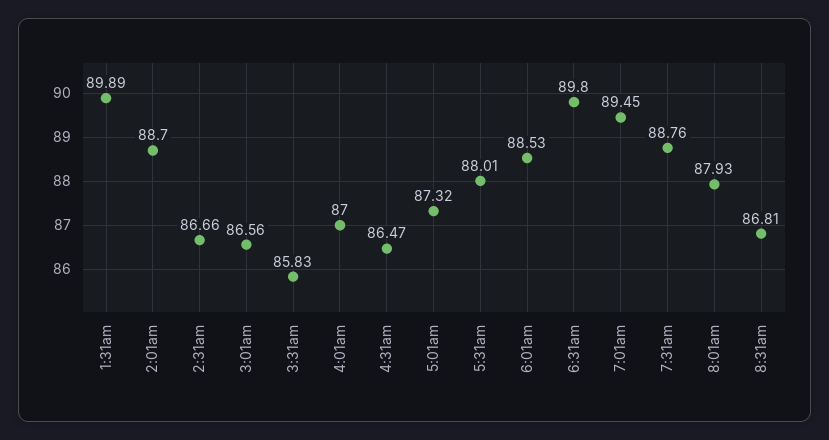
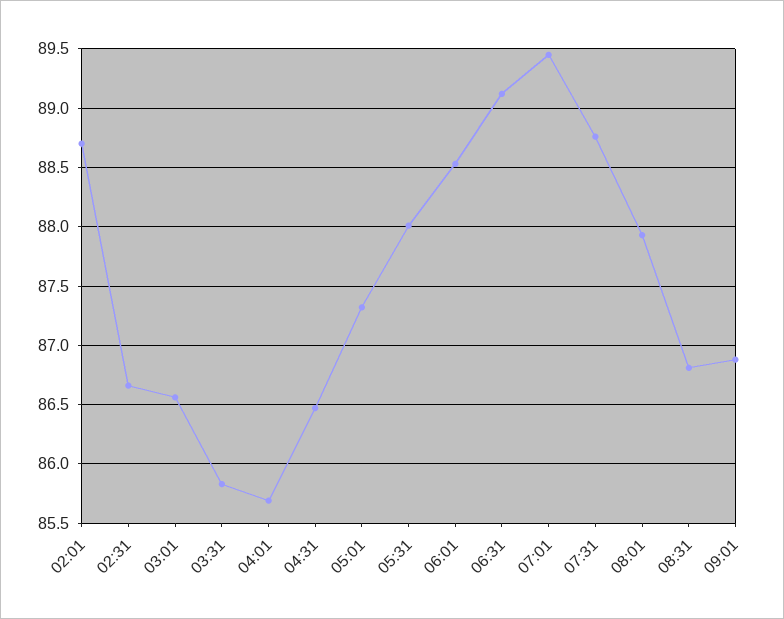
1:31am: 89.89 -> none
4:01am: 87 -> 85.7
6:31am: 89.8 -> 89.1
09:01: none -> 86.9

